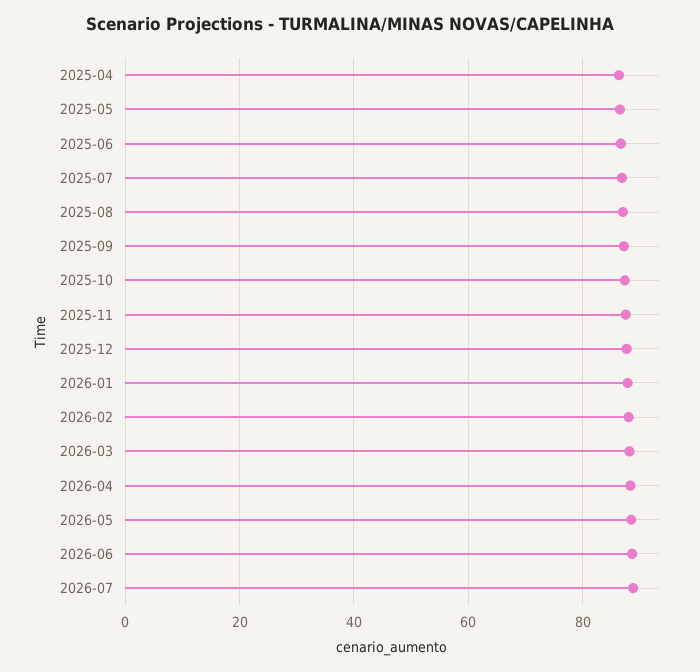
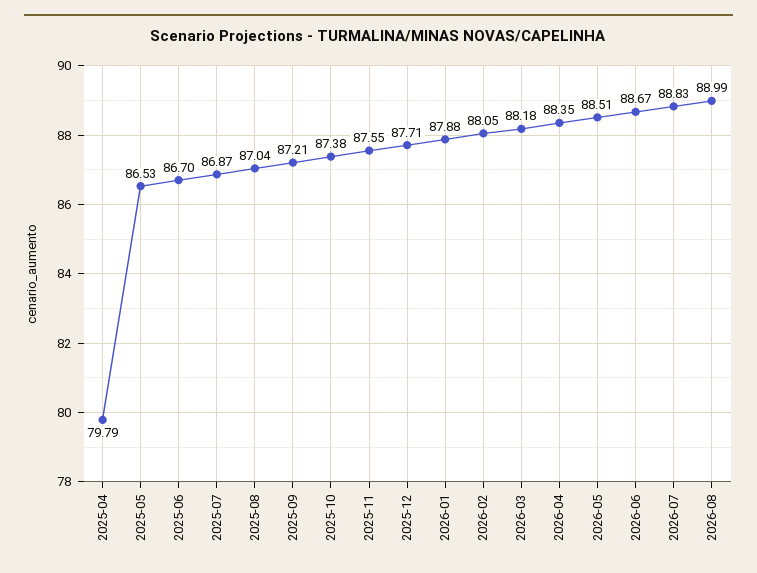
2025-04: 86 -> 79.79
2026-08: none -> 88.99

